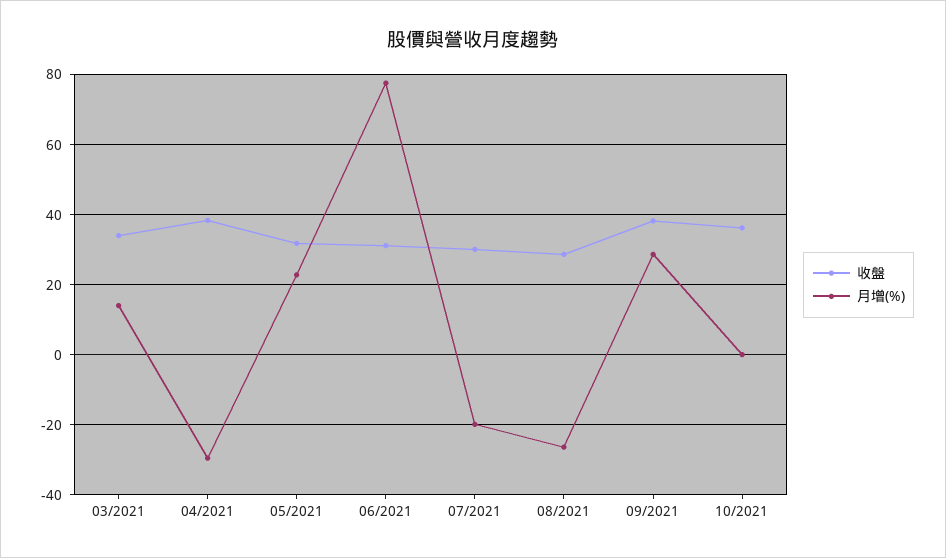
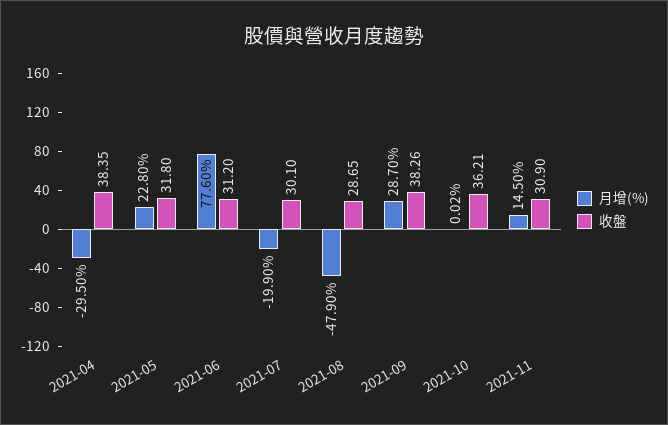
收盤, 03/2021: 34 -> none
月增(%), 03/2021: 14 -> none
月增(%), 08/2021: -26 -> -47.9
月增(%), 2021-11: none -> 14.5
收盤, 2021-11: none -> 30.9

